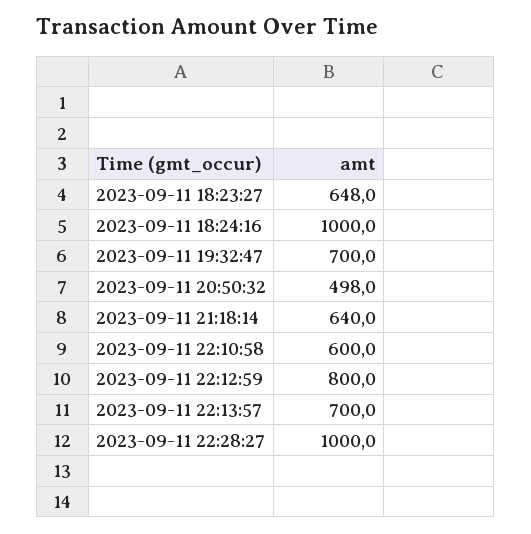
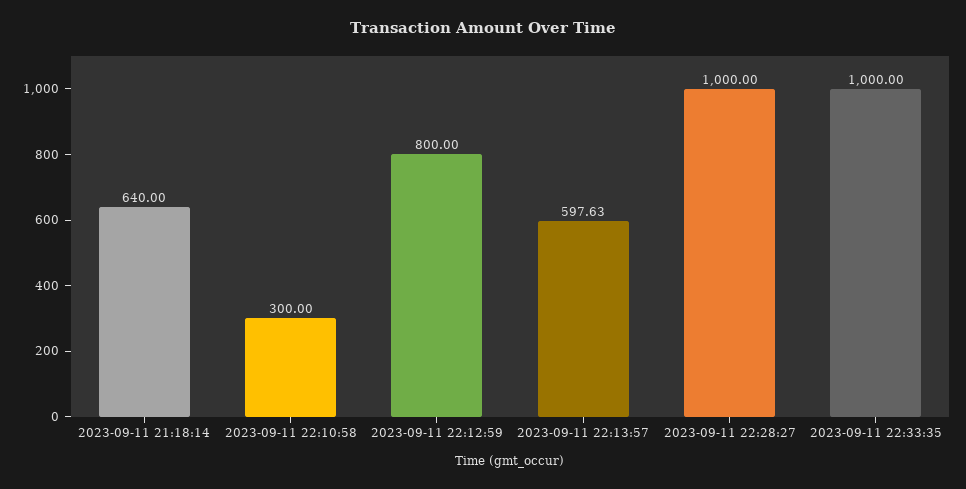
2023-09-11 18:23:27: 648 -> none
2023-09-11 18:24:16: 1000 -> none
2023-09-11 19:32:47: 700 -> none
2023-09-11 20:50:32: 498 -> none
2023-09-11 22:10:58: 600 -> 300
2023-09-11 22:13:57: 700 -> 597.63
2023-09-11 22:33:35: none -> 1000

